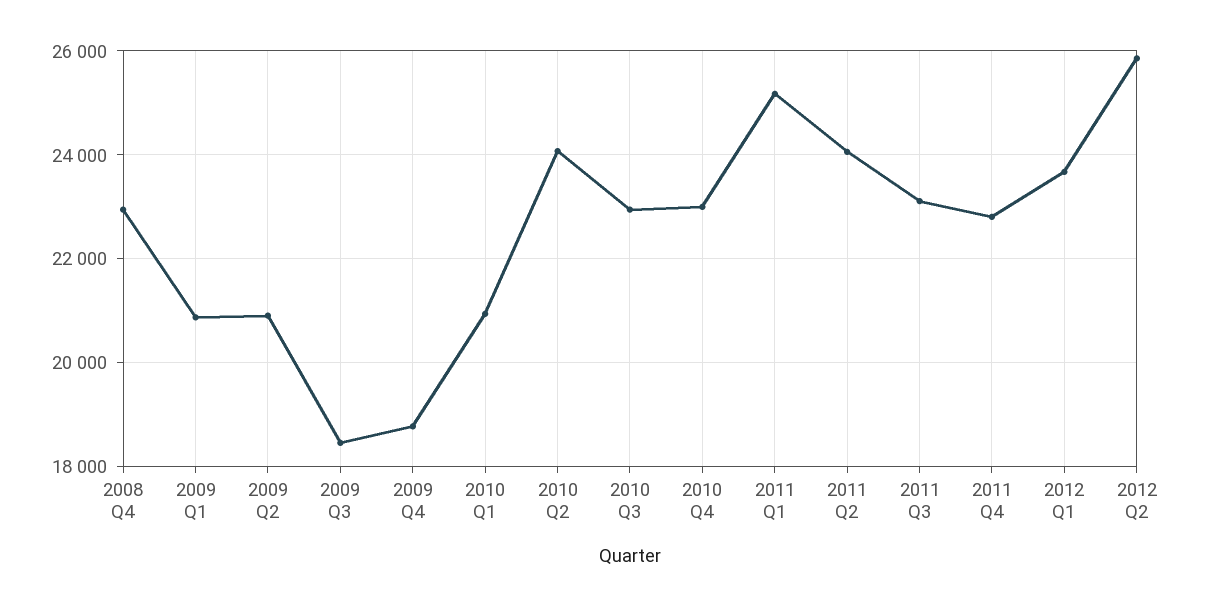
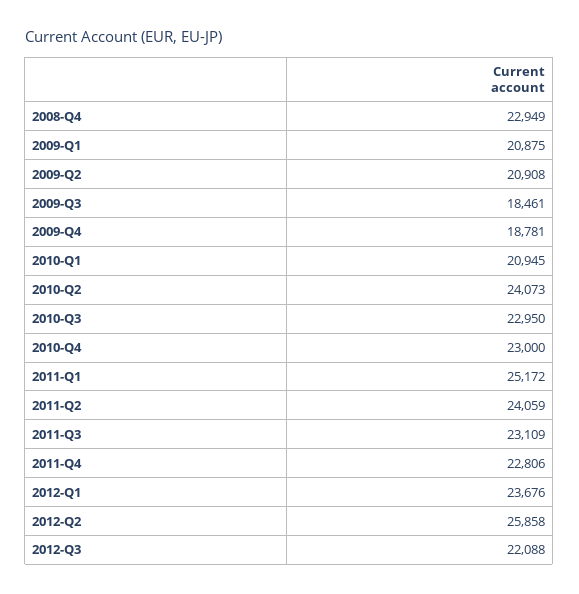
2012-Q3: none -> 22088

